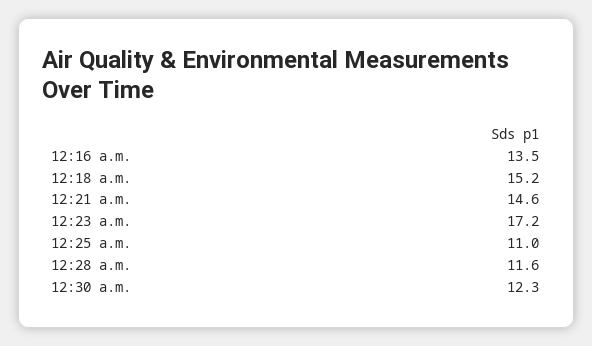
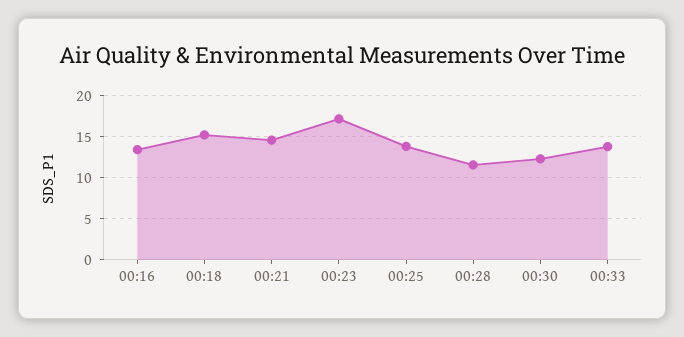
12:25 a.m.: 11 -> 14
00:33: none -> 14

